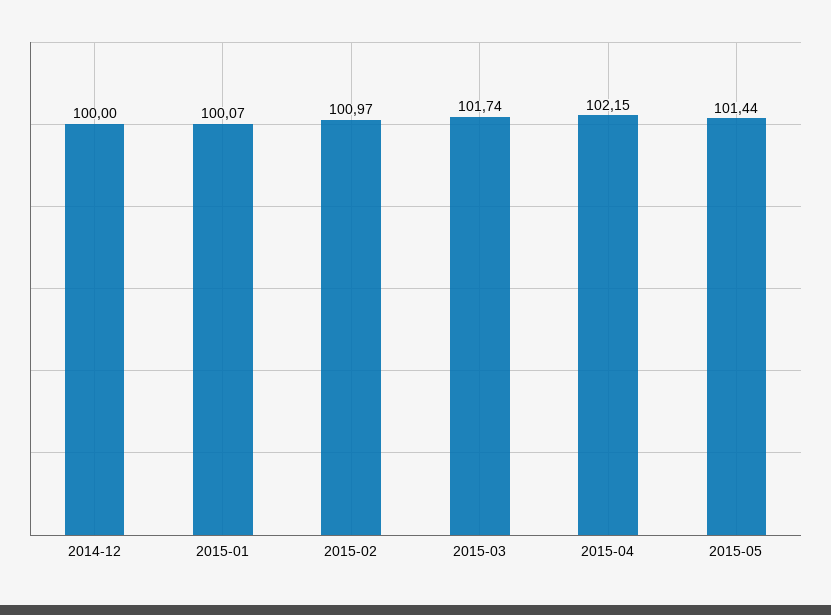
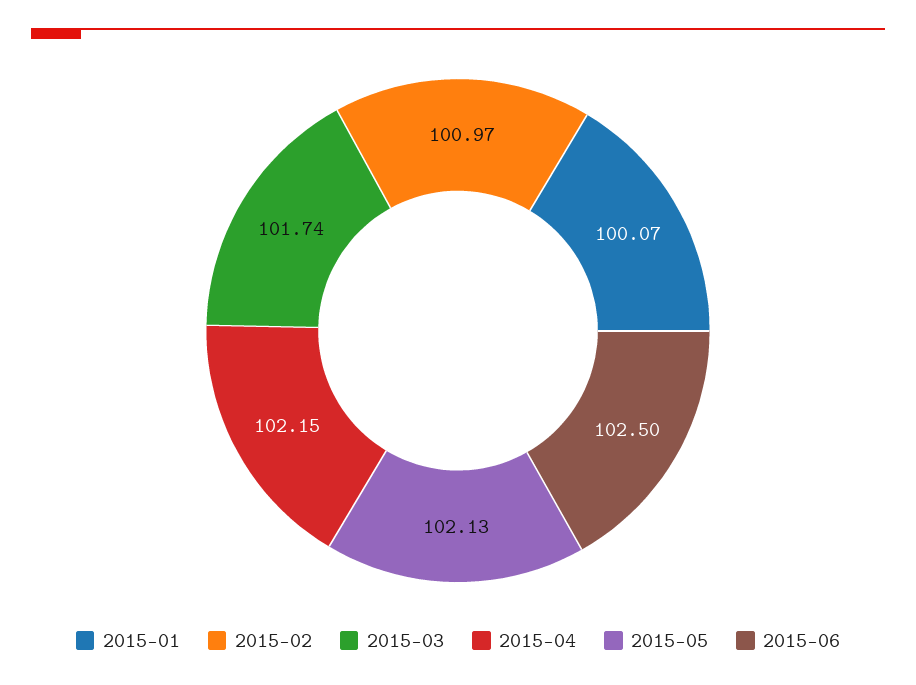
2014-12: 100 -> none
2015-05: 101.44 -> 102.13
2015-06: none -> 102.5

